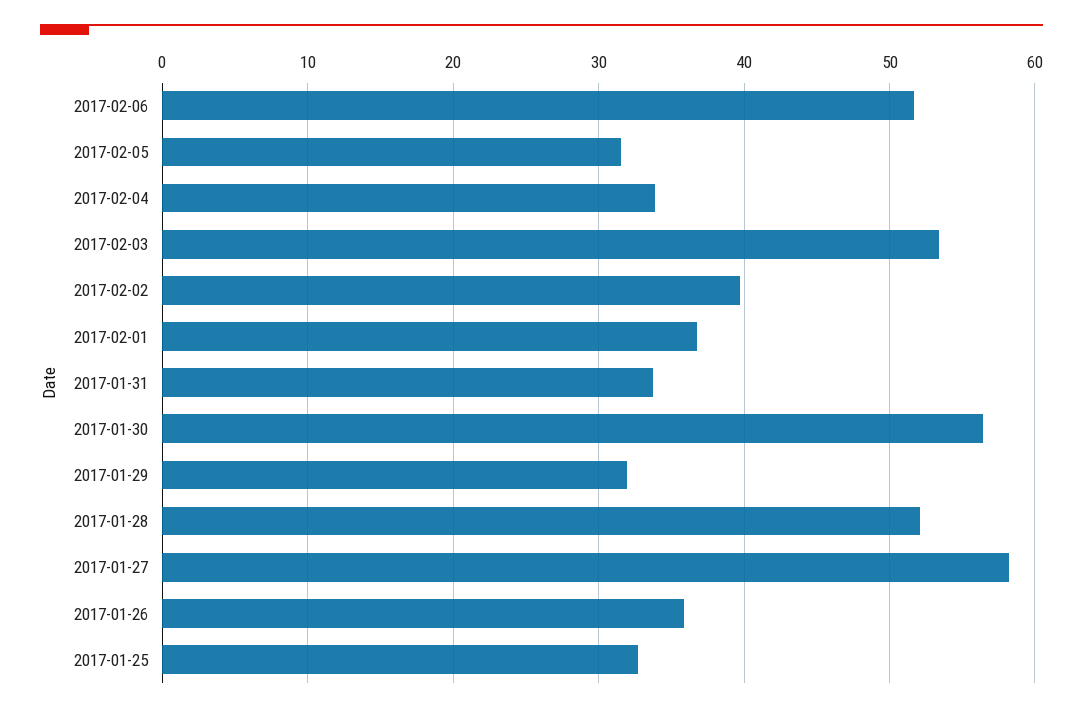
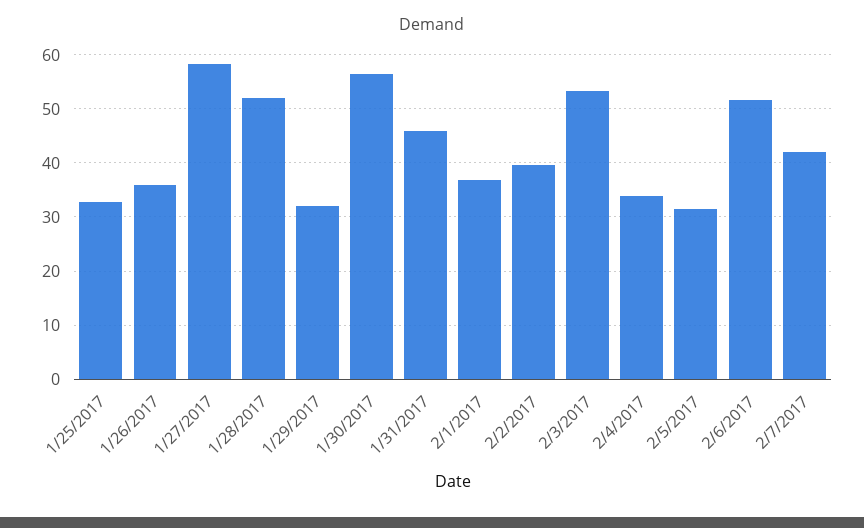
2017-01-31: 34 -> 46
2/7/2017: none -> 42

